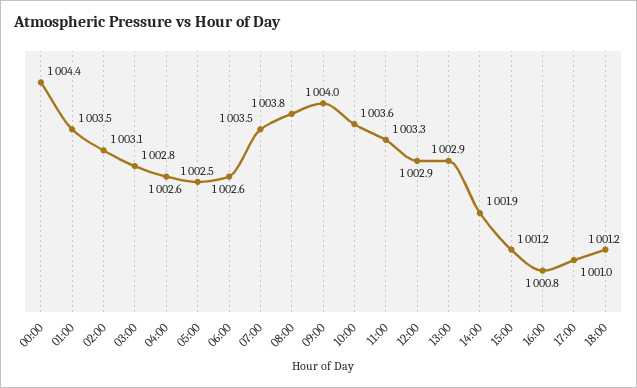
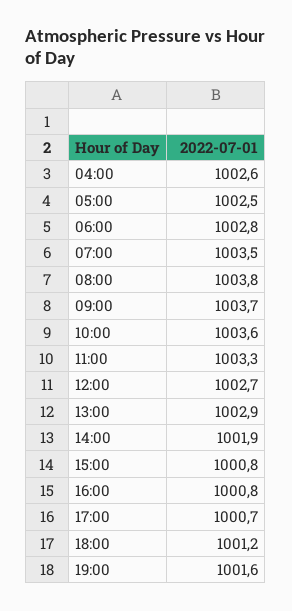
00:00: 1004.4 -> none
01:00: 1003.5 -> none
02:00: 1003.1 -> none
03:00: 1002.8 -> none
06:00: 1002.6 -> 1002.8
09:00: 1004 -> 1003.7
12:00: 1002.9 -> 1002.7
15:00: 1001.2 -> 1000.8
17:00: 1001 -> 1000.7
19:00: none -> 1001.6

